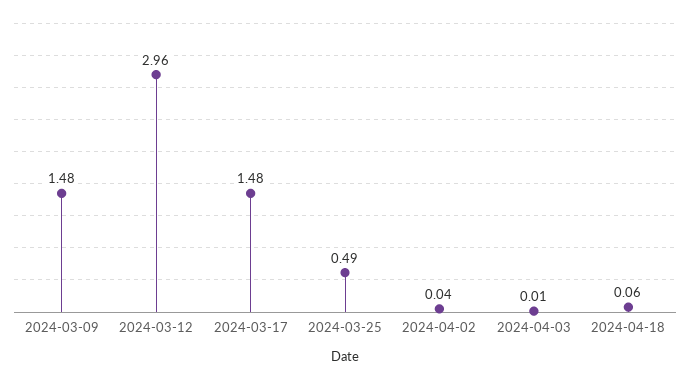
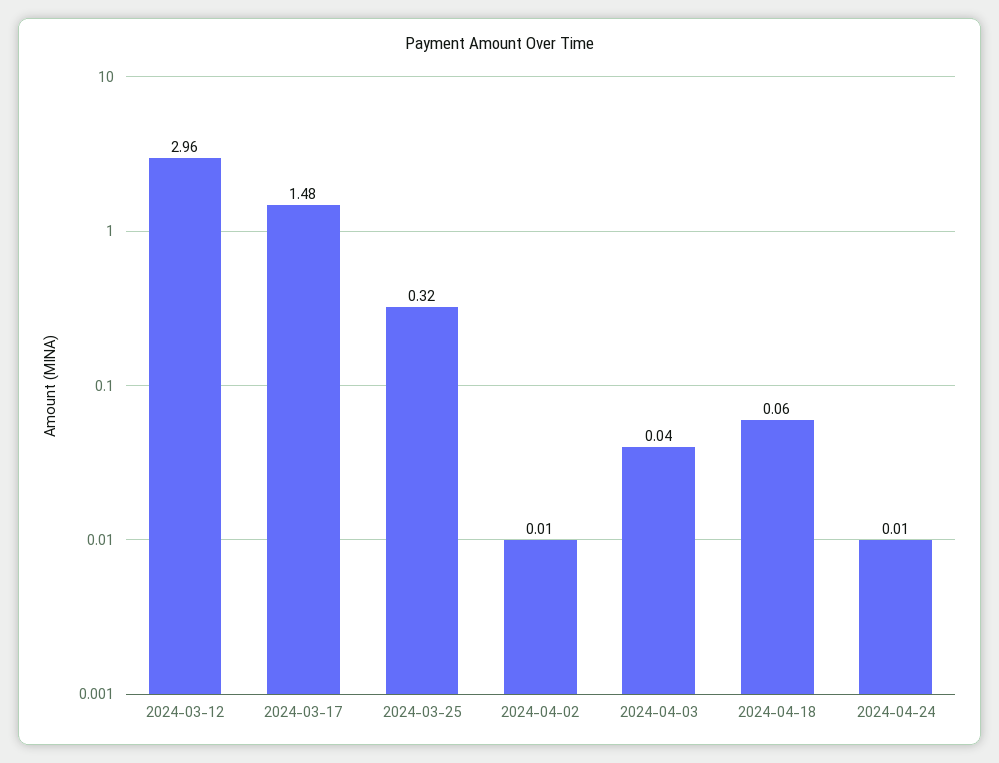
2024-03-09: 1.48 -> none
2024-03-25: 0.49 -> 0.32
2024-04-02: 0.04 -> 0.01
2024-04-03: 0.01 -> 0.04
2024-04-24: none -> 0.01

